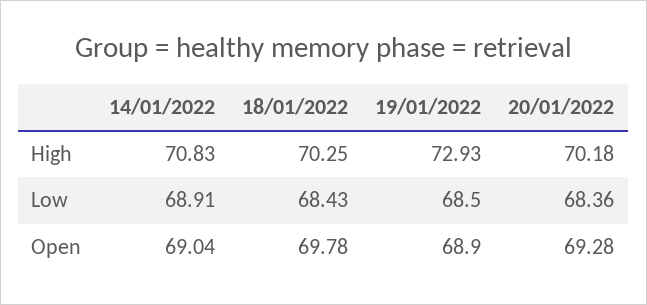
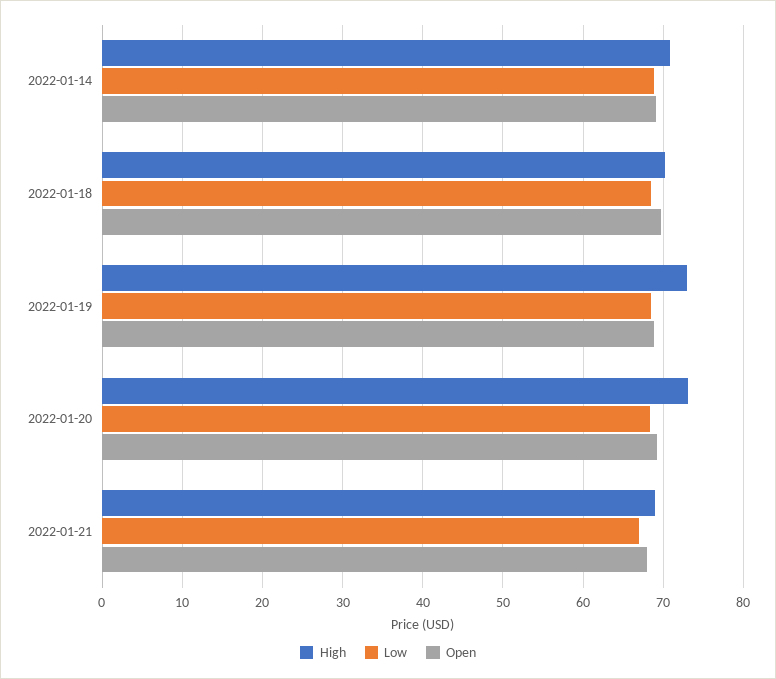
High, 20/01/2022: 70.18 -> 73
High, 2022-01-21: none -> 69
Low, 2022-01-21: none -> 67
Open, 2022-01-21: none -> 68

